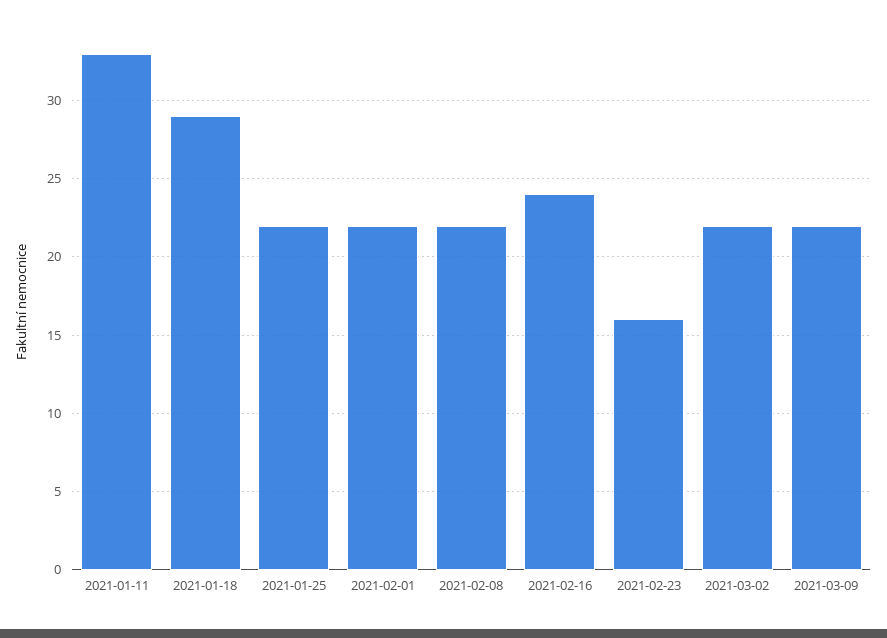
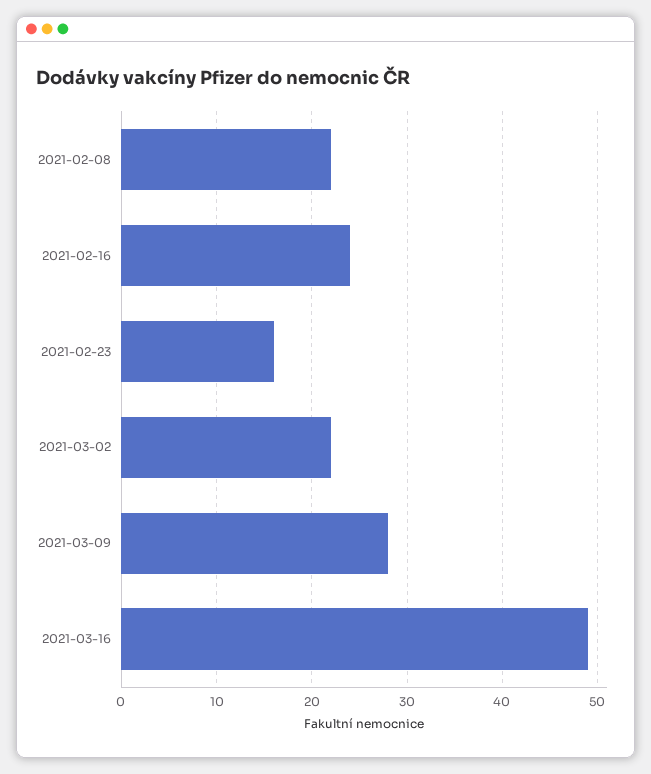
2021-01-11: 33 -> none
2021-01-18: 29 -> none
2021-01-25: 22 -> none
2021-02-01: 22 -> none
2021-03-09: 22 -> 28
2021-03-16: none -> 49

